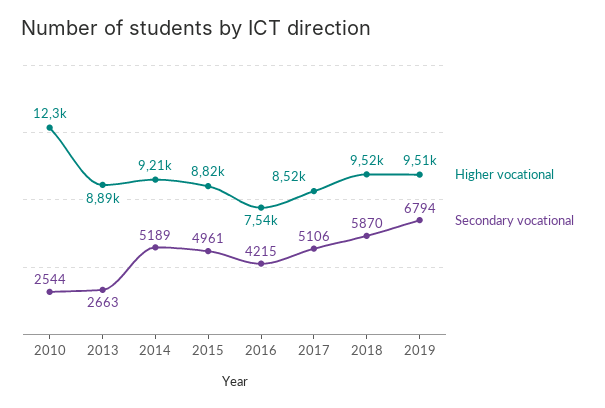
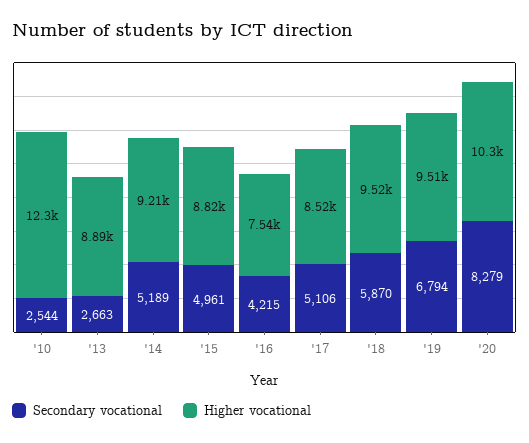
Secondary vocational, '20: none -> 8279
Higher vocational, '20: none -> 10300

